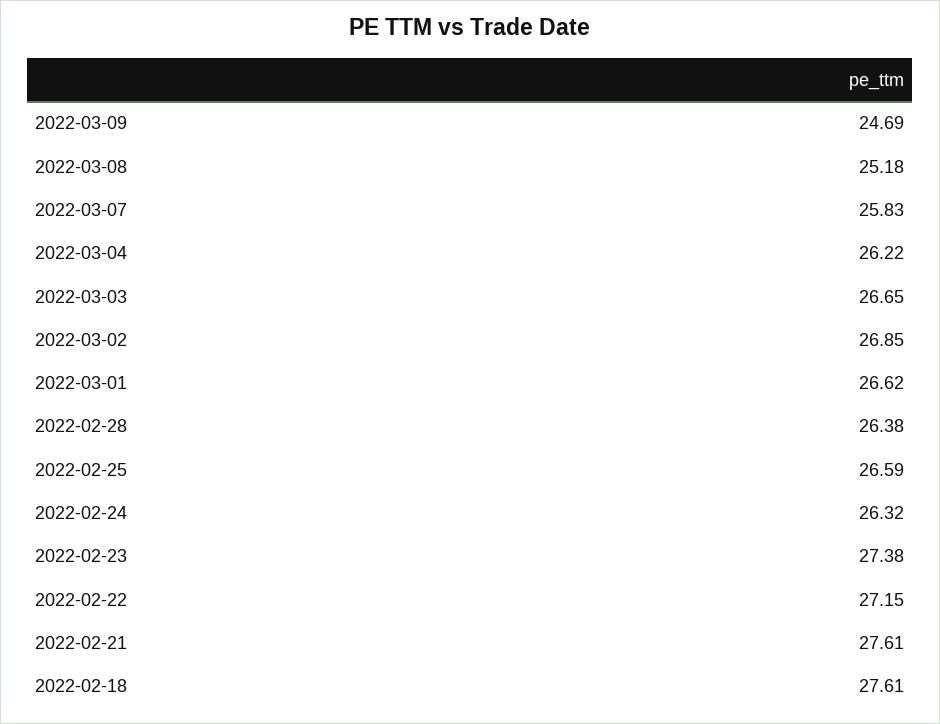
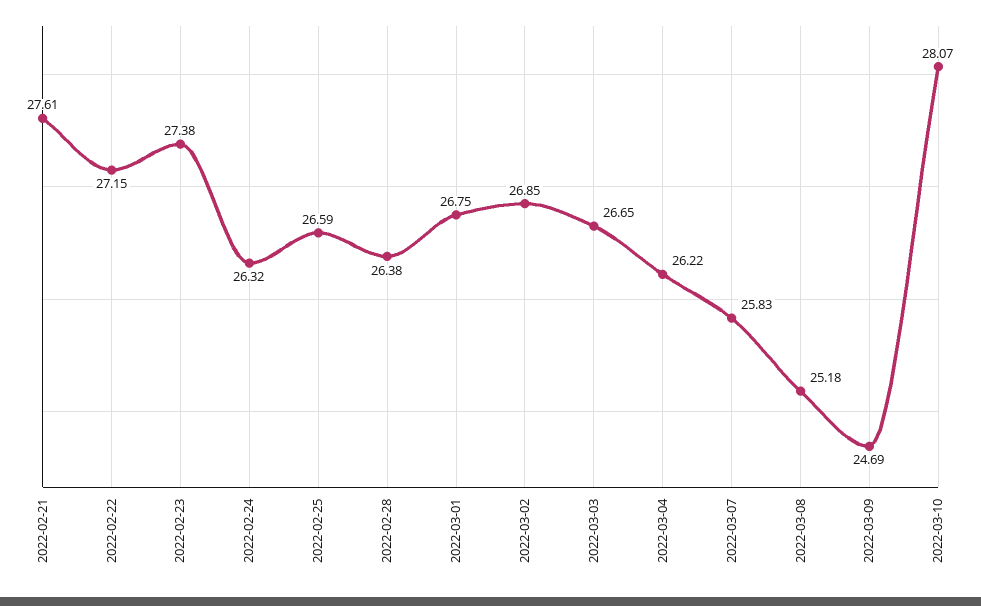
2022-03-01: 26.62 -> 26.75
2022-02-18: 27.61 -> none
2022-03-10: none -> 28.07

